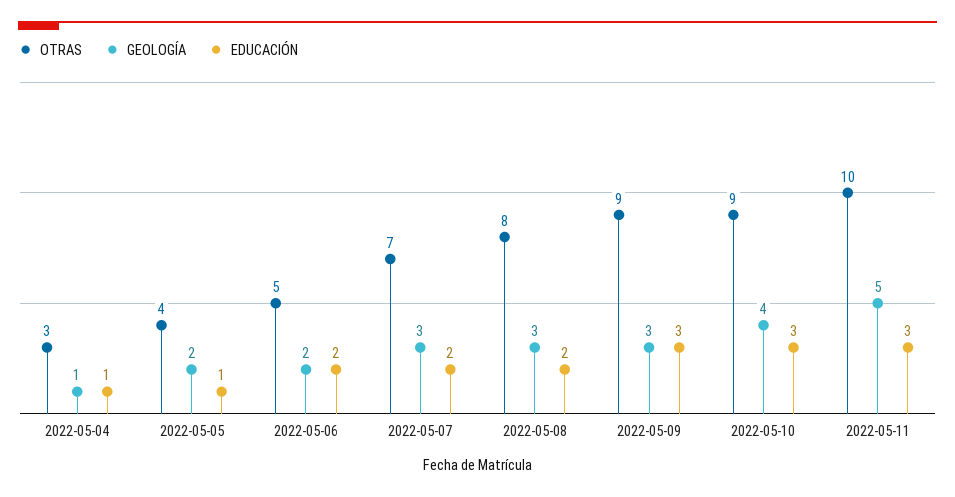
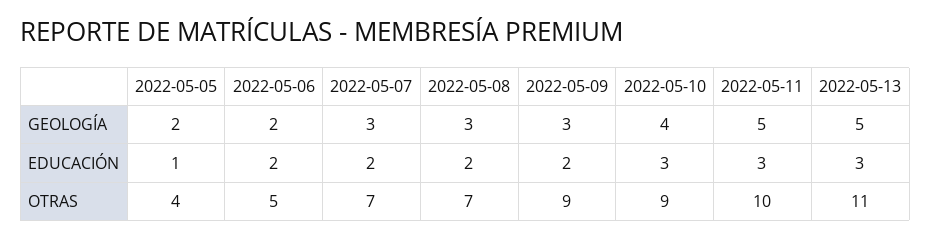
OTRAS, 2022-05-04: 3 -> none
GEOLOGÍA, 2022-05-04: 1 -> none
EDUCACIÓN, 2022-05-04: 1 -> none
OTRAS, 2022-05-08: 8 -> 7
EDUCACIÓN, 2022-05-09: 3 -> 2
GEOLOGÍA, 2022-05-13: none -> 5
EDUCACIÓN, 2022-05-13: none -> 3
OTRAS, 2022-05-13: none -> 11

